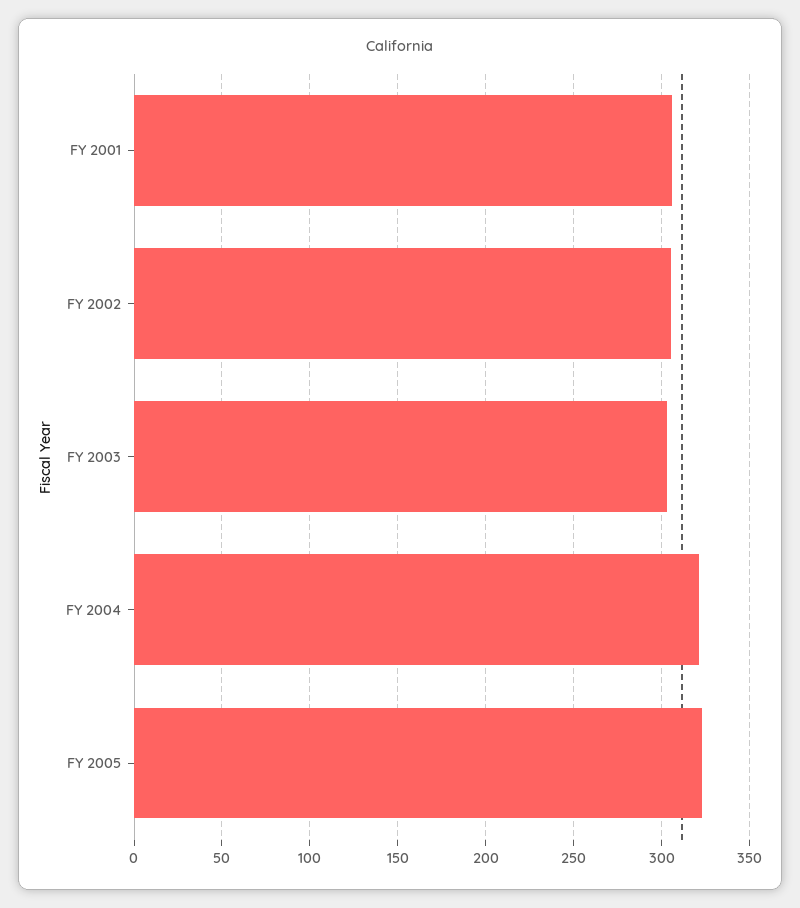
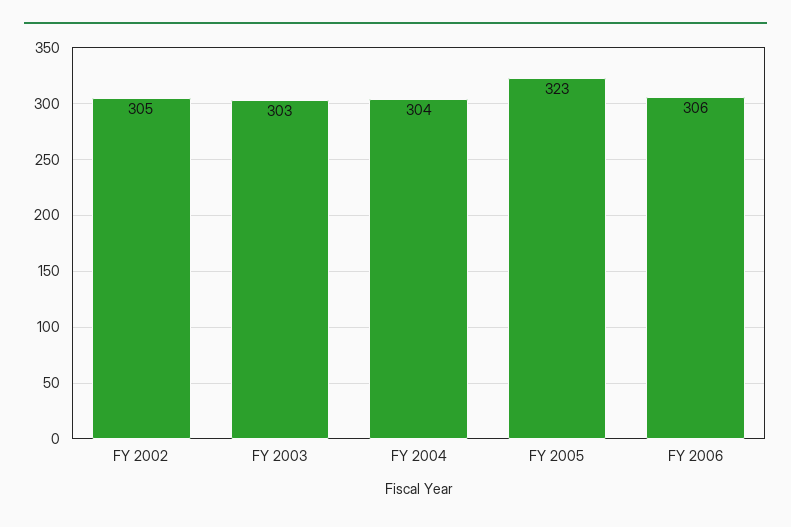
FY 2001: 305 -> none
FY 2004: 320 -> 304
FY 2006: none -> 306

